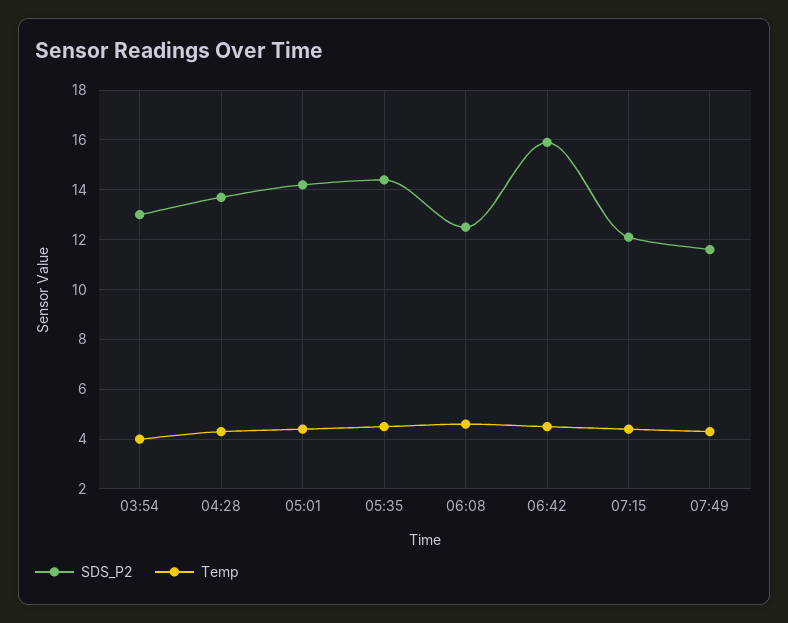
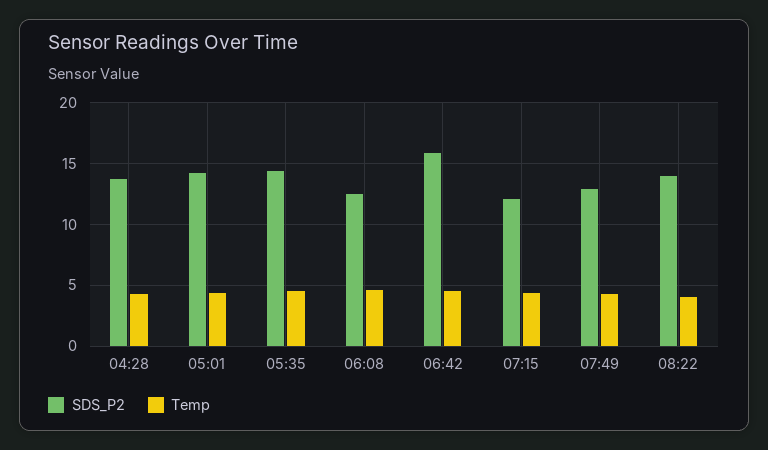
SDS_P2, 03:54: 13 -> none
Temp, 03:54: 4 -> none
SDS_P2, 07:49: 11.5 -> 13
SDS_P2, 08:22: none -> 14
Temp, 08:22: none -> 4

